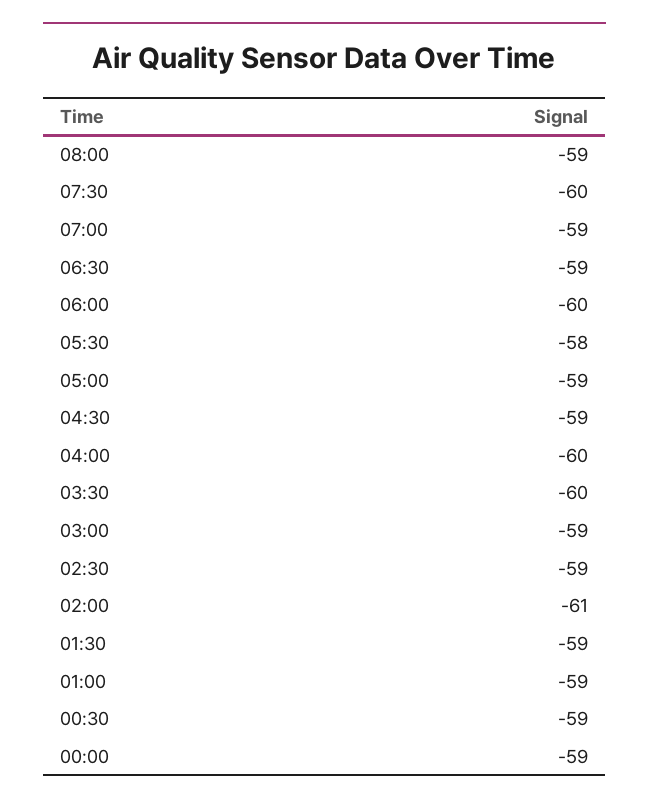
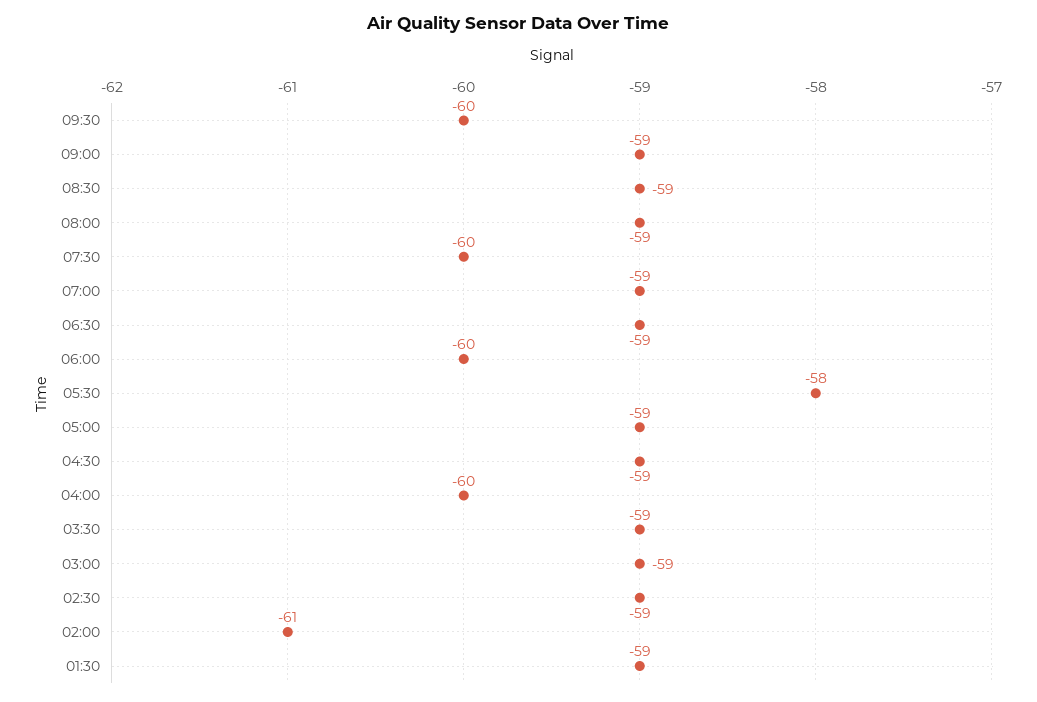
03:30: -60 -> -59
01:00: -59 -> none
00:30: -59 -> none
00:00: -59 -> none
09:30: none -> -60
09:00: none -> -59
08:30: none -> -59

